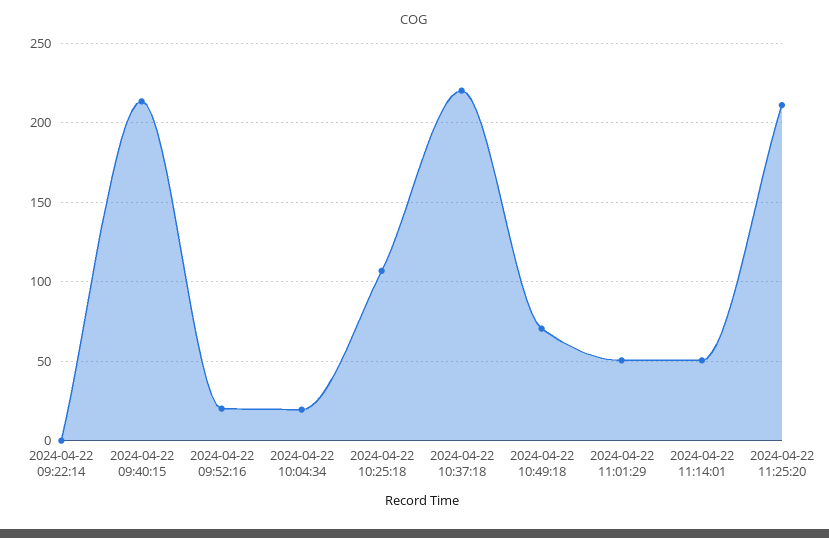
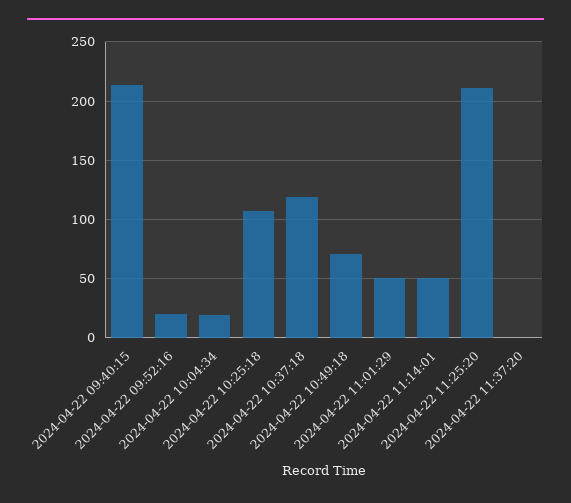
2024-04-22 09:22:14: 0 -> none
2024-04-22 10:37:18: 220 -> 120
2024-04-22 11:37:20: none -> 0

